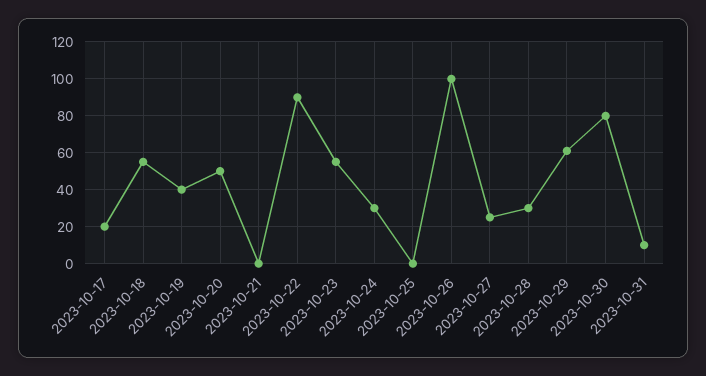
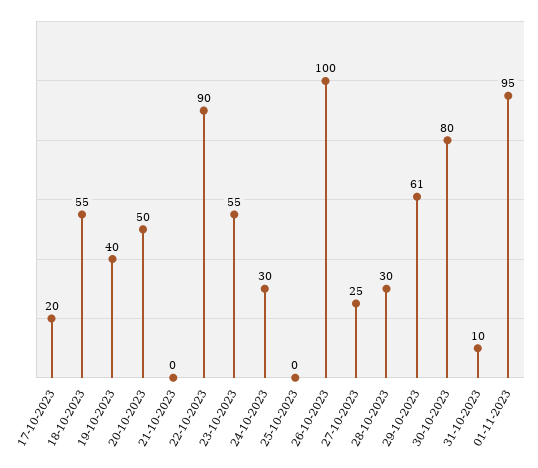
01-11-2023: none -> 95

